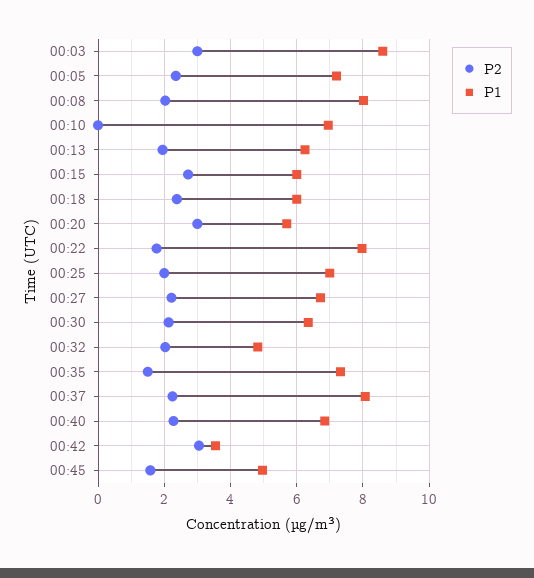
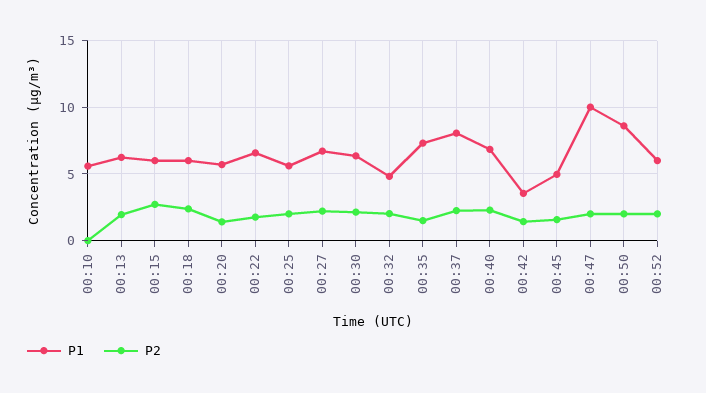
P2, 00:03: 3 -> none
P1, 00:03: 8.6 -> none
P2, 00:05: 2.4 -> none
P1, 00:05: 7.2 -> none
P2, 00:08: 2 -> none
P1, 00:08: 8 -> none
P1, 00:10: 7 -> 5.5
P2, 00:20: 3 -> 1.5
P1, 00:22: 8 -> 6.5
P1, 00:25: 7 -> 5.5
P2, 00:42: 3 -> 1.5
P1, 00:47: none -> 10
P2, 00:47: none -> 2
P1, 00:50: none -> 8.5
P2, 00:50: none -> 2
P1, 00:52: none -> 6
P2, 00:52: none -> 2

